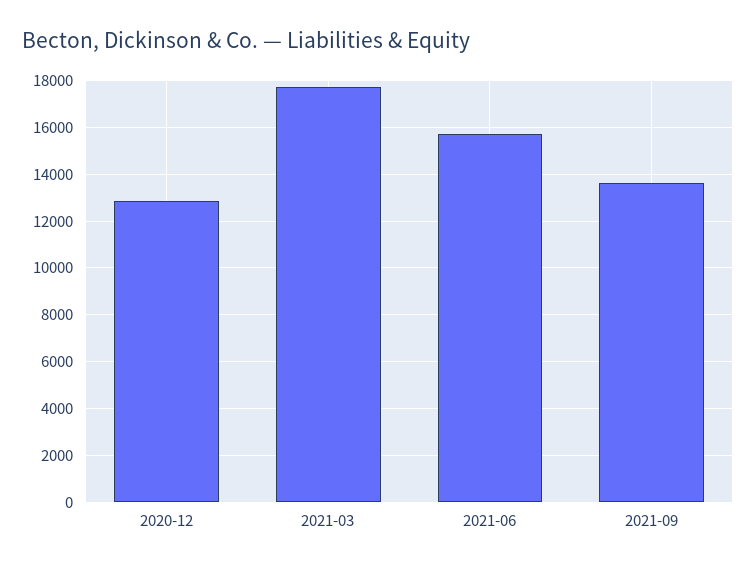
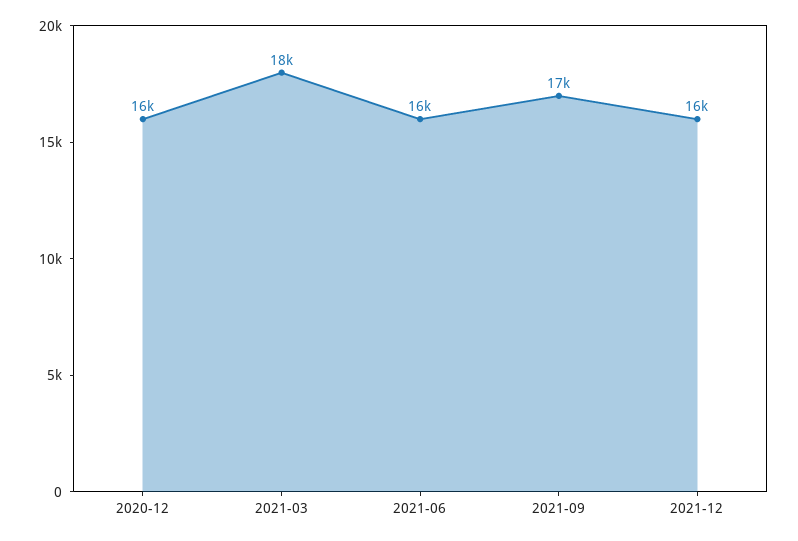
2020-12: 13000 -> 16000
2021-09: 13500 -> 17000
2021-12: none -> 16000

